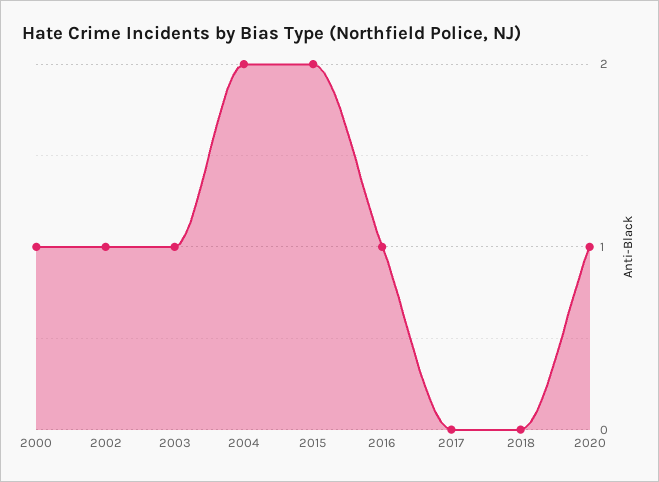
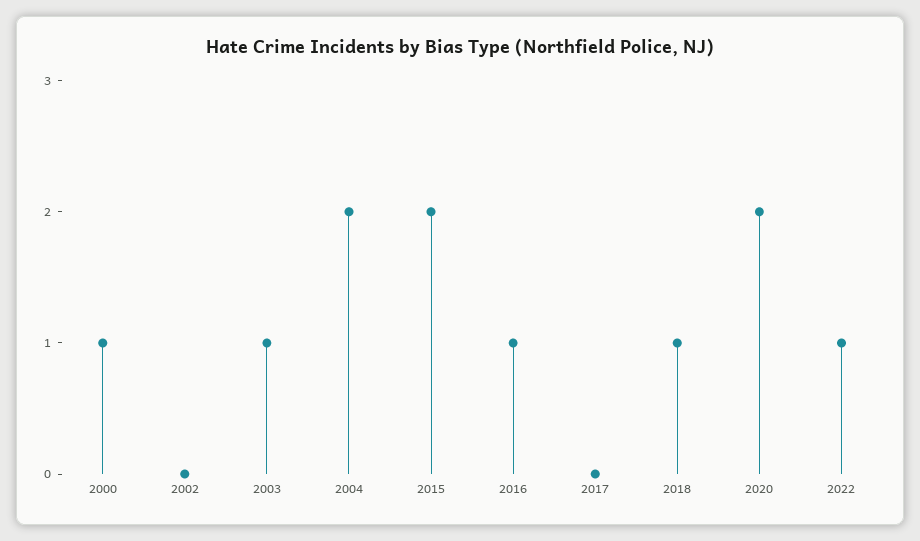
2002: 1 -> 0
2018: 0 -> 1
2020: 1 -> 2
2022: none -> 1

